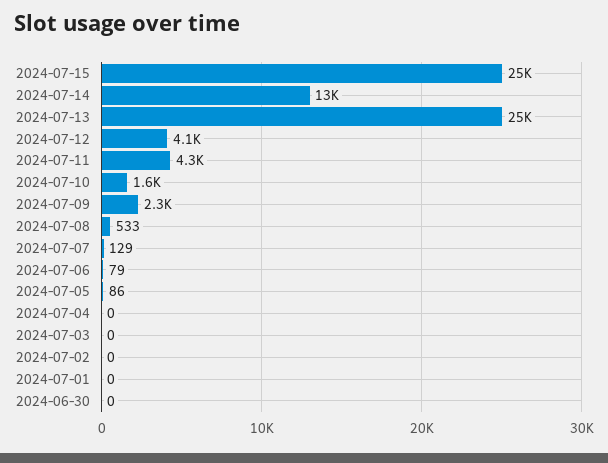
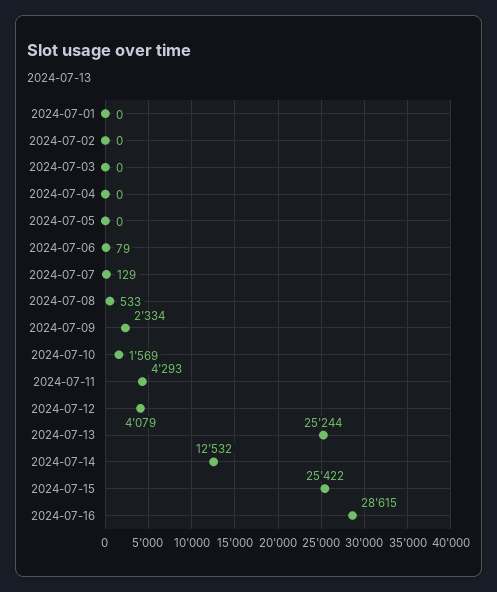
2024-07-05: 86 -> 0
2024-06-30: 0 -> none
2024-07-16: none -> 28615

